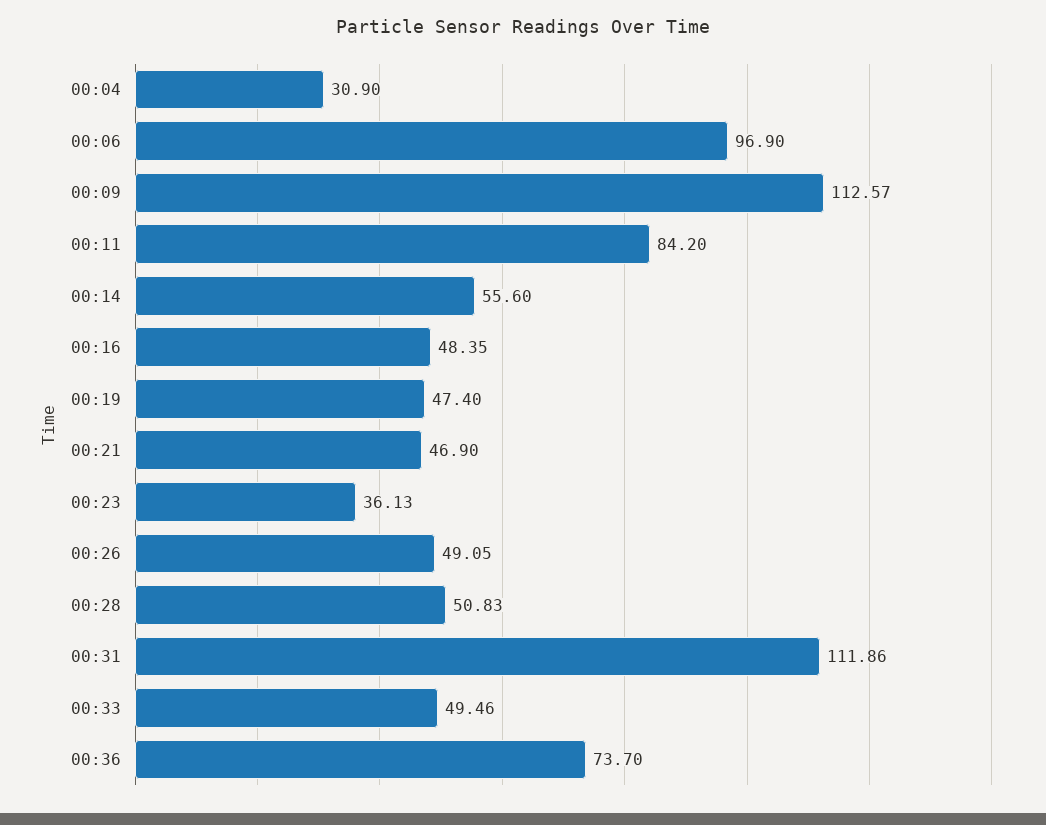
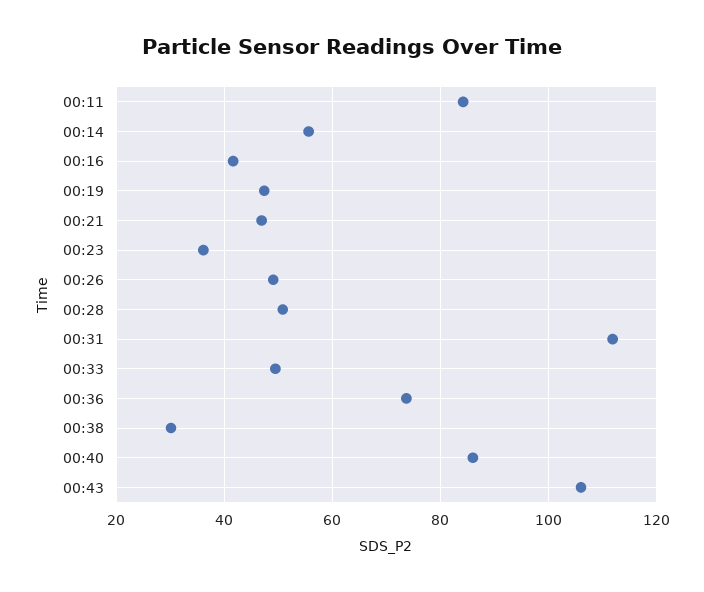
00:04: 30.9 -> none
00:06: 96.9 -> none
00:09: 112.57 -> none
00:16: 48.35 -> 42
00:38: none -> 30
00:40: none -> 86
00:43: none -> 106

